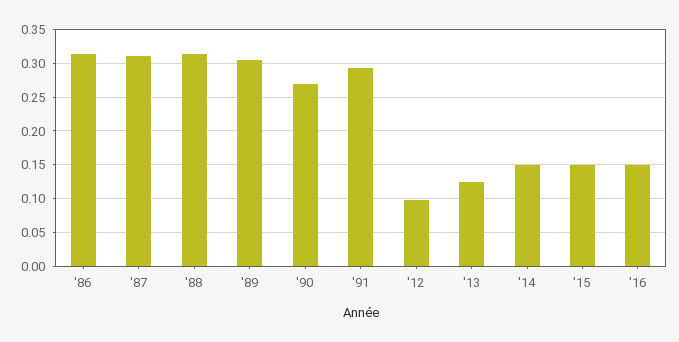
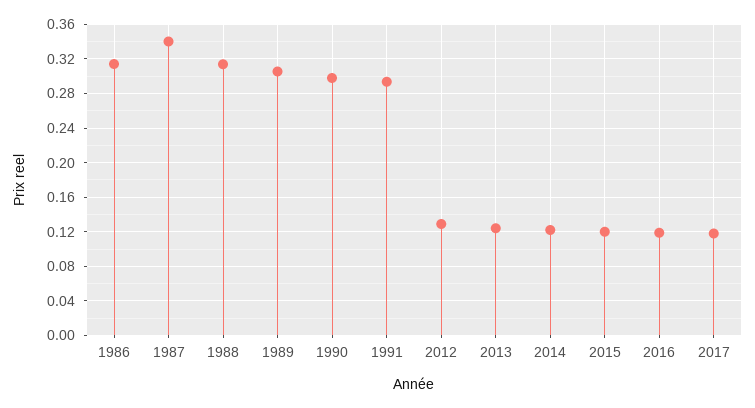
'87: 0.31 -> 0.34
'90: 0.27 -> 0.3
'12: 0.1 -> 0.13
'14: 0.15 -> 0.12
'15: 0.15 -> 0.12
'16: 0.15 -> 0.12
2017: none -> 0.12

